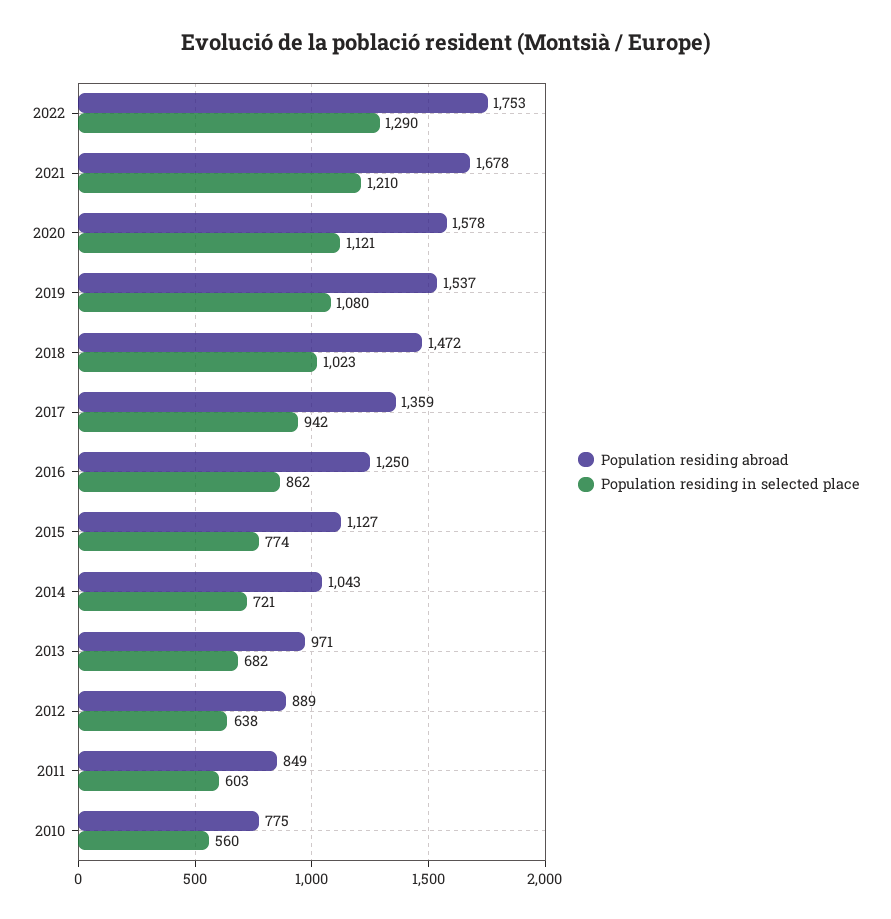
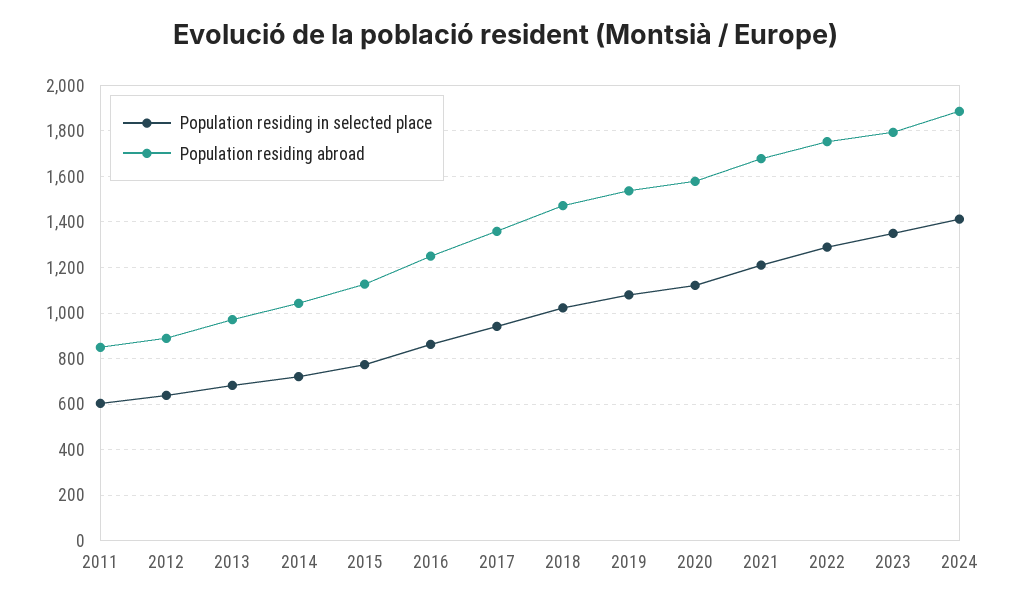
Population residing abroad, 2010: 775 -> none
Population residing in selected place, 2010: 560 -> none
Population residing in selected place, 2023: none -> 1350
Population residing abroad, 2023: none -> 1800
Population residing in selected place, 2024: none -> 1400
Population residing abroad, 2024: none -> 1900

